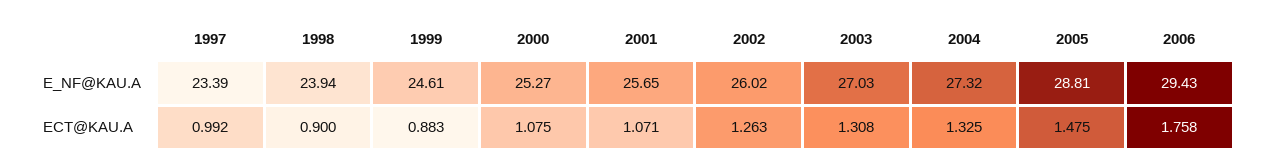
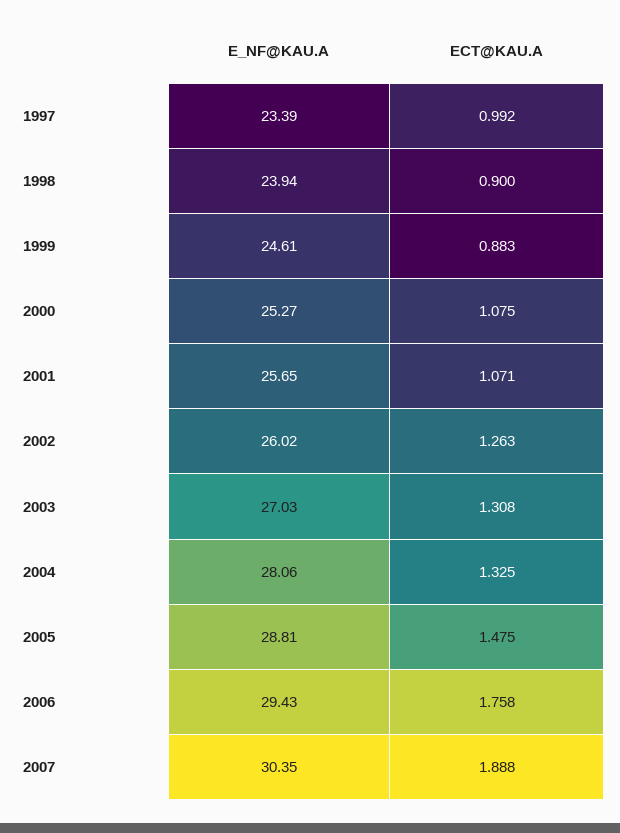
2004, E_NF@KAU.A: 27.32 -> 28.06
2007, E_NF@KAU.A: none -> 30.35
2007, ECT@KAU.A: none -> 1.888

